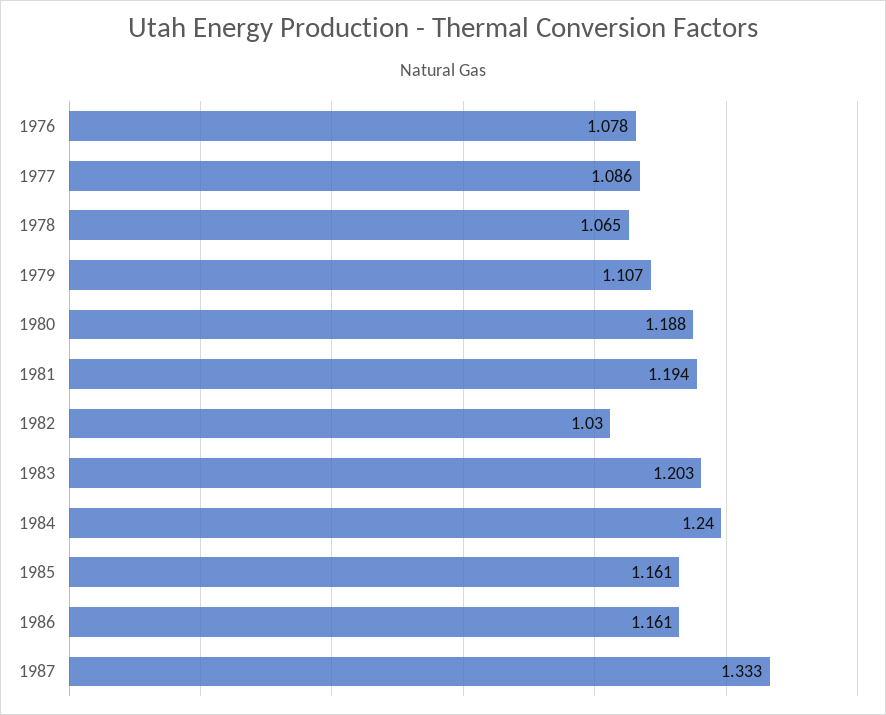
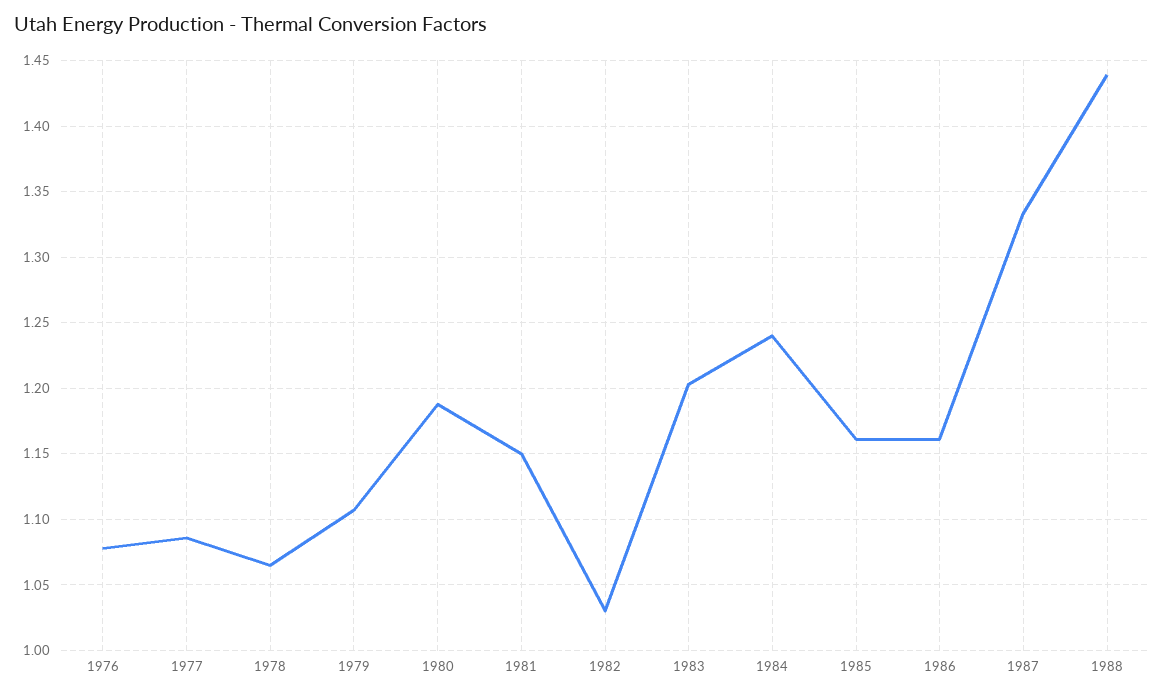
1981: 1.194 -> 1.15
1988: none -> 1.44

